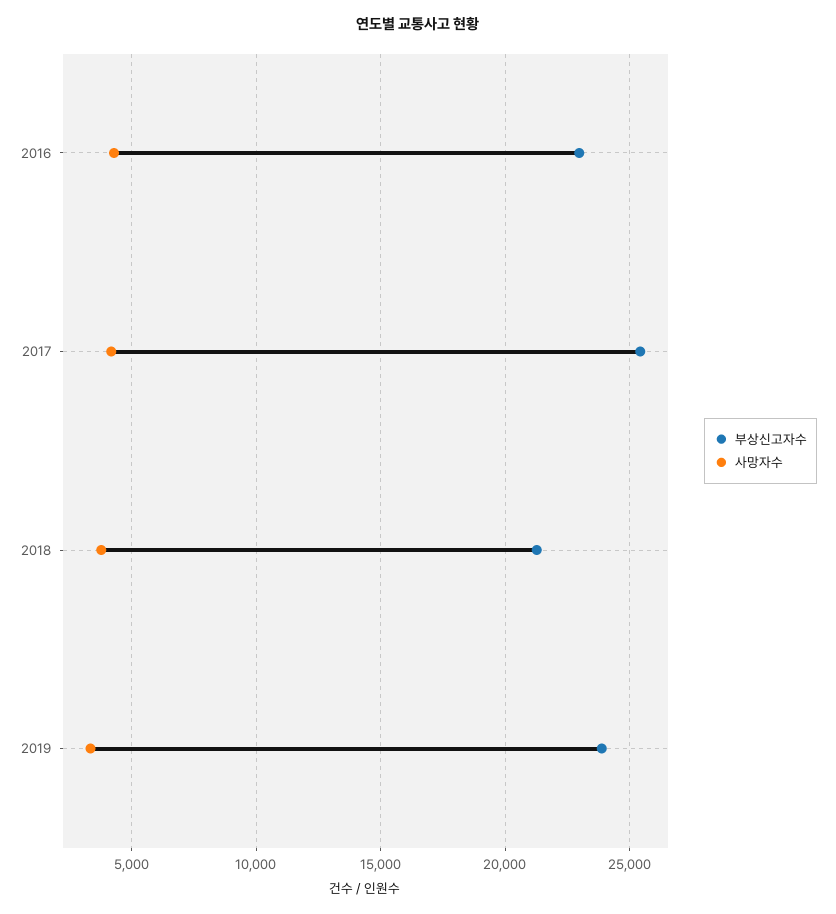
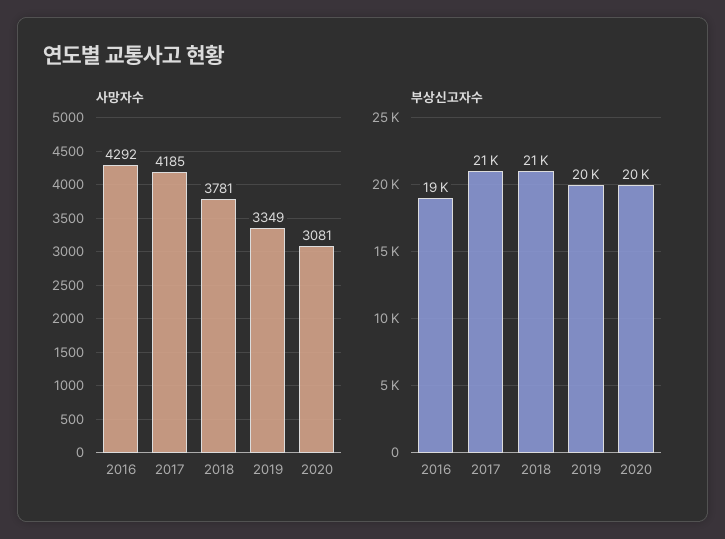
부상신고자수, 2016: 23000 -> 19000
부상신고자수, 2017: 25500 -> 21000
부상신고자수, 2019: 24000 -> 20000
사망자수, 2020: none -> 3081
부상신고자수, 2020: none -> 20000

